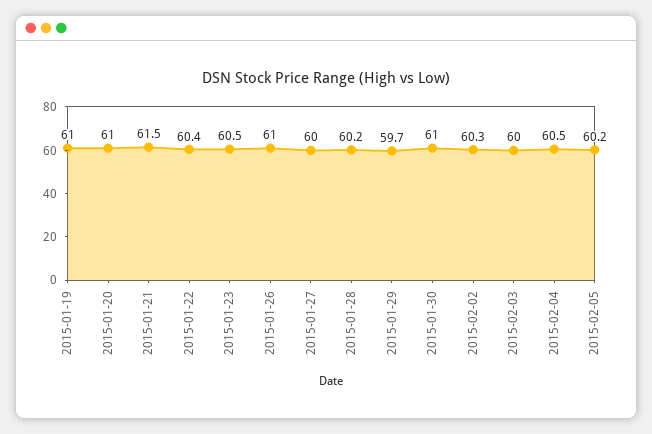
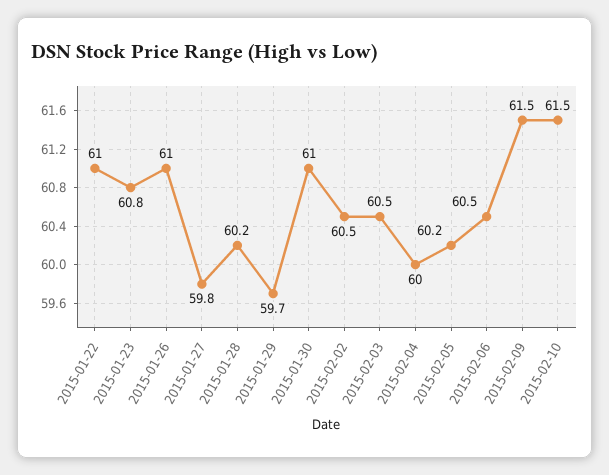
2015-01-19: 61 -> none
2015-01-20: 61 -> none
2015-01-21: 61.5 -> none
2015-01-22: 60.4 -> 61
2015-01-23: 60.5 -> 60.8
2015-01-27: 60 -> 59.8
2015-02-02: 60.3 -> 60.5
2015-02-03: 60 -> 60.5
2015-02-04: 60.5 -> 60
2015-02-06: none -> 60.5
2015-02-09: none -> 61.5
2015-02-10: none -> 61.5

